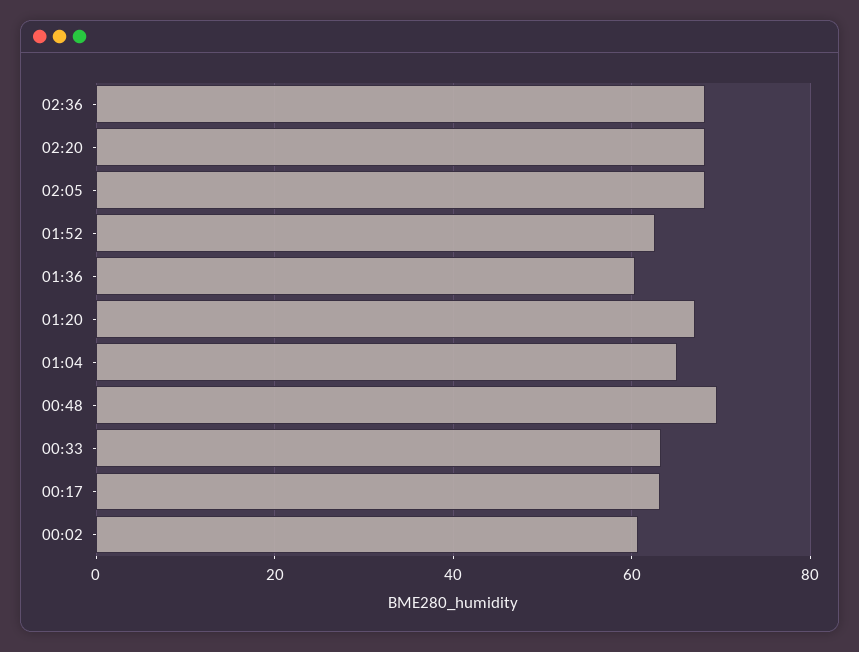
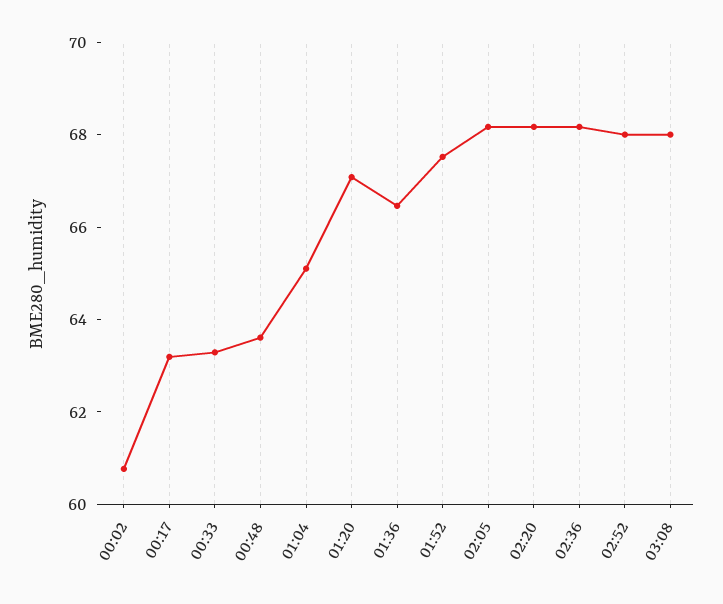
01:52: 62 -> 67.5
01:36: 60 -> 66.5
00:48: 70 -> 63.5
02:52: none -> 68
03:08: none -> 68

